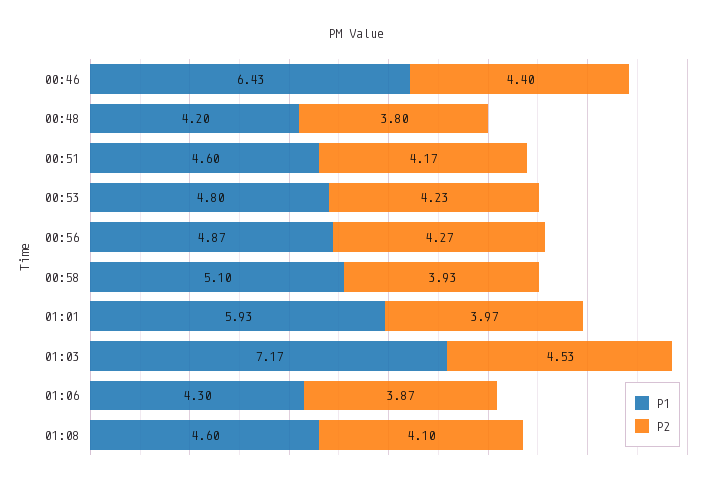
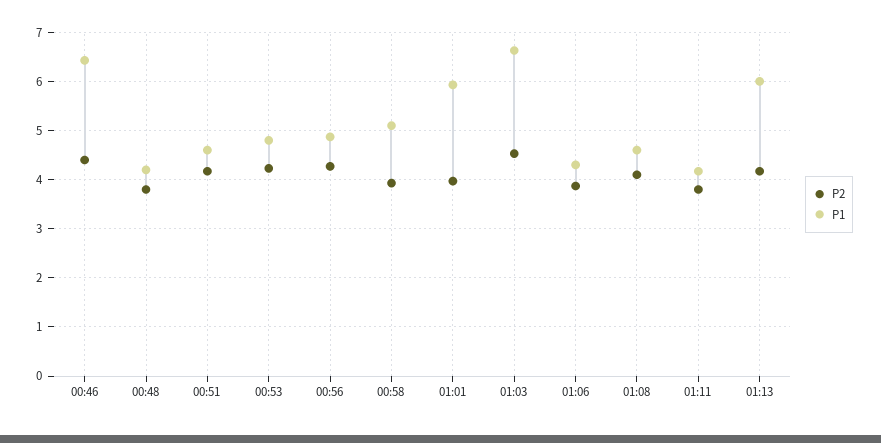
P1, 01:03: 7.17 -> 6.6
P2, 01:11: none -> 3.8
P1, 01:11: none -> 4.2
P2, 01:13: none -> 4.2
P1, 01:13: none -> 6

